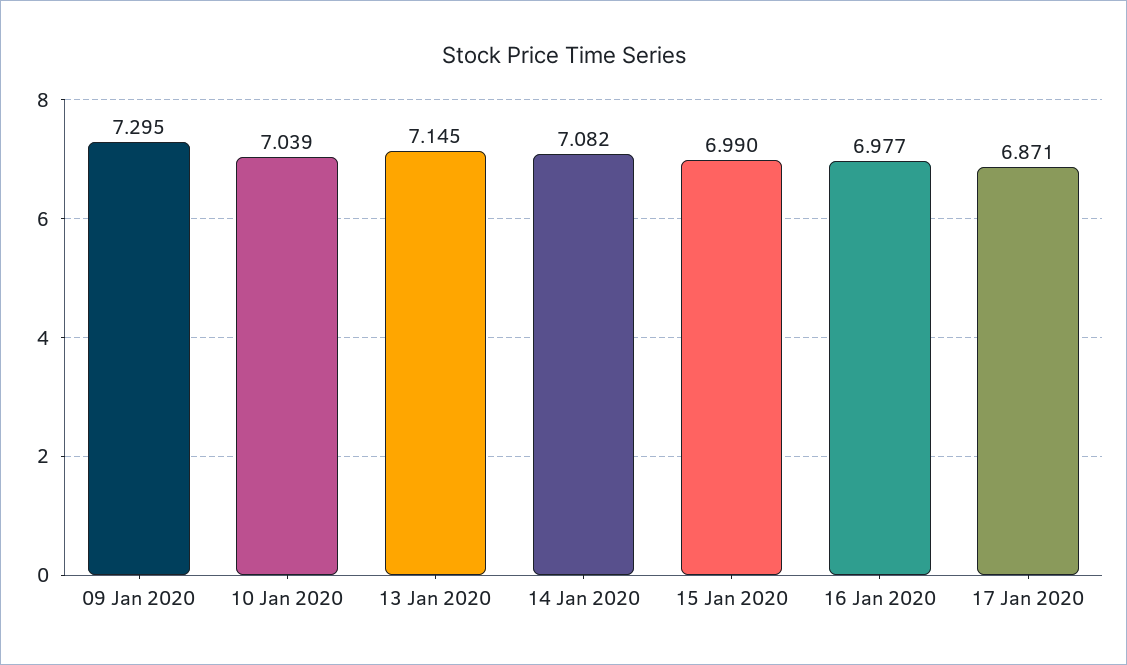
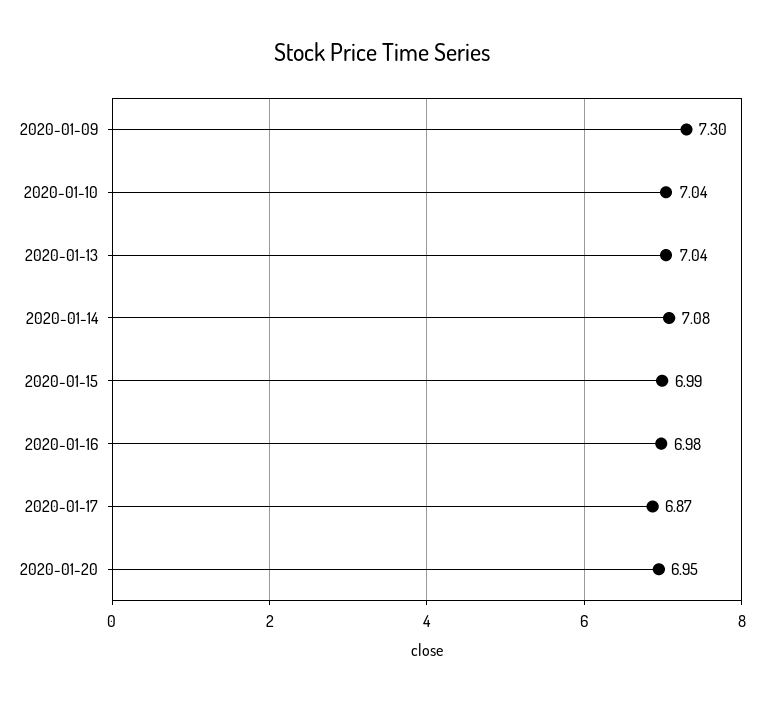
13 Jan 2020: 7.145 -> 7.04
2020-01-20: none -> 6.95

